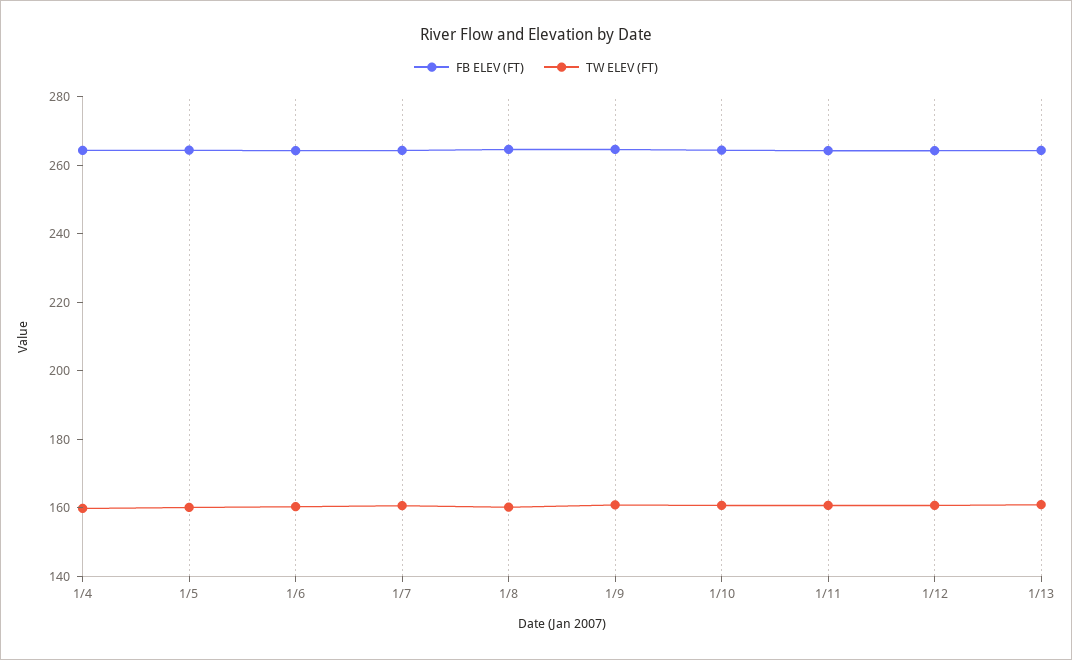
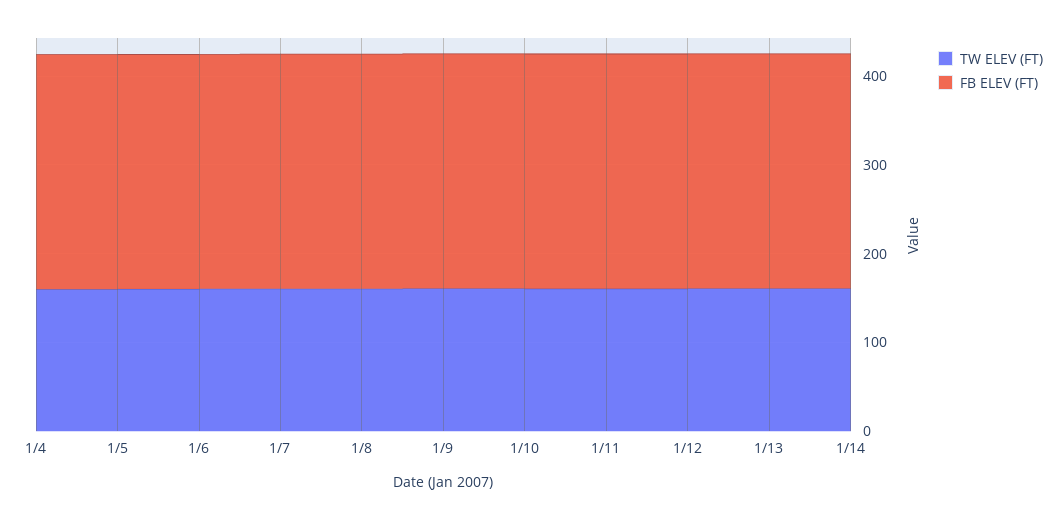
TW ELEV (FT), 1/14: none -> 160
FB ELEV (FT), 1/14: none -> 260

